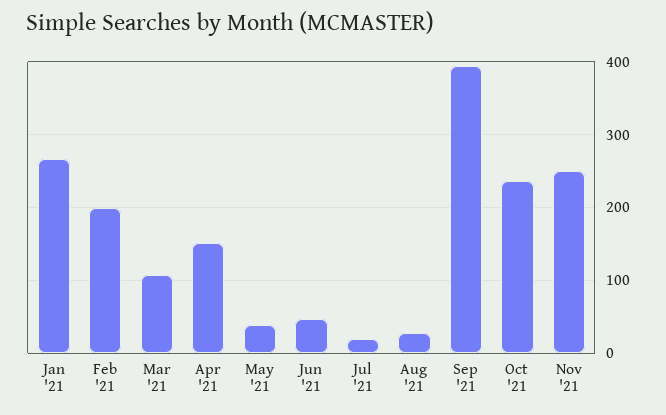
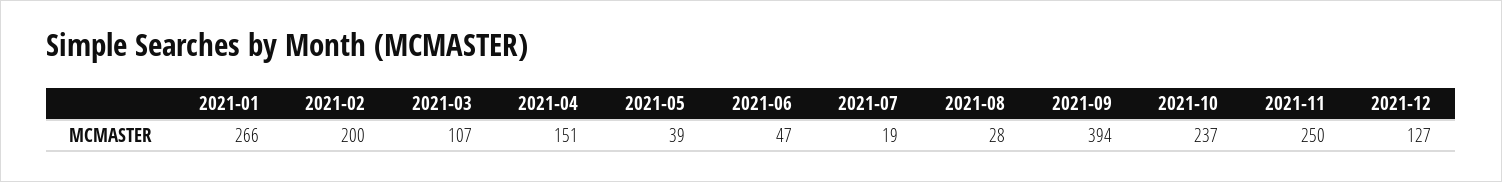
2021-12: none -> 127

